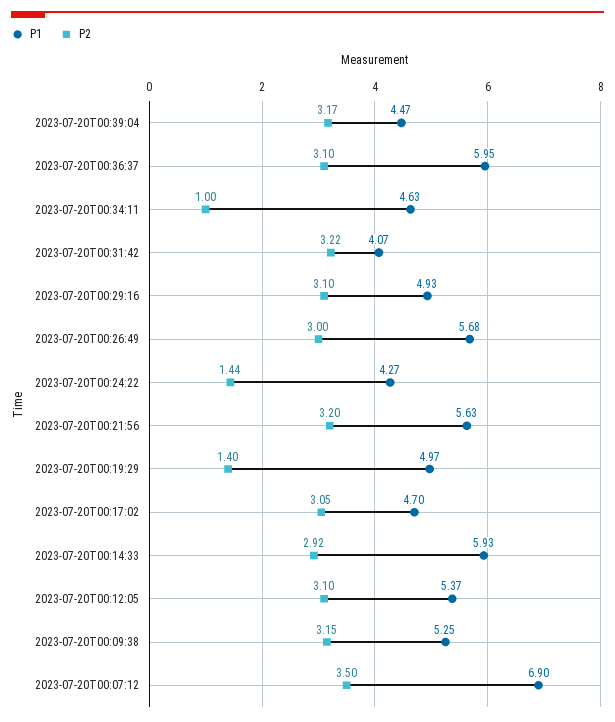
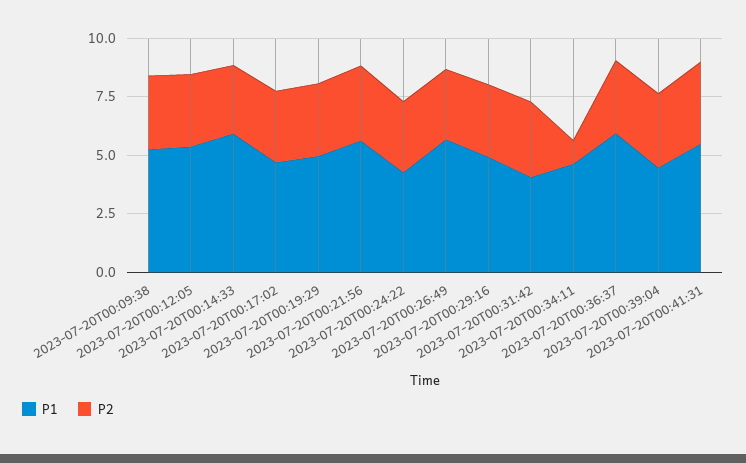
P2, 2023-07-20T00:24:22: 1.44 -> 3
P2, 2023-07-20T00:19:29: 1.4 -> 3
P1, 2023-07-20T00:07:12: 6.9 -> none
P2, 2023-07-20T00:07:12: 3.5 -> none
P1, 2023-07-20T00:41:31: none -> 5.5
P2, 2023-07-20T00:41:31: none -> 3.5

